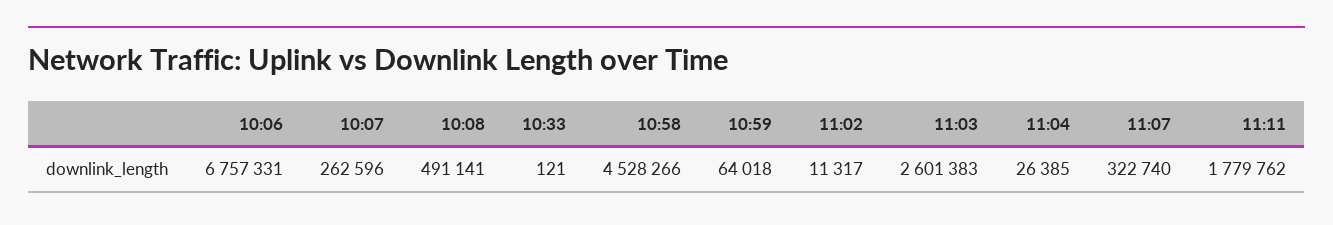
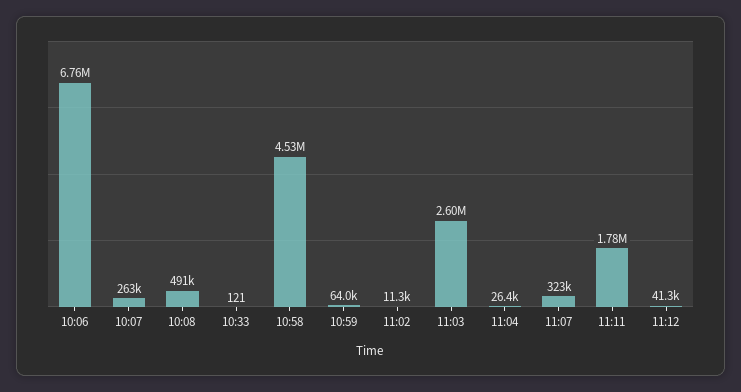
11:12: none -> 41300

